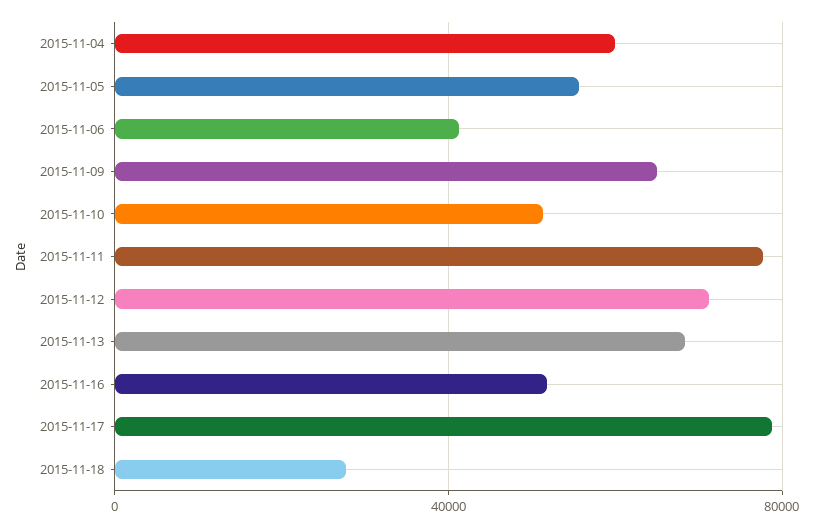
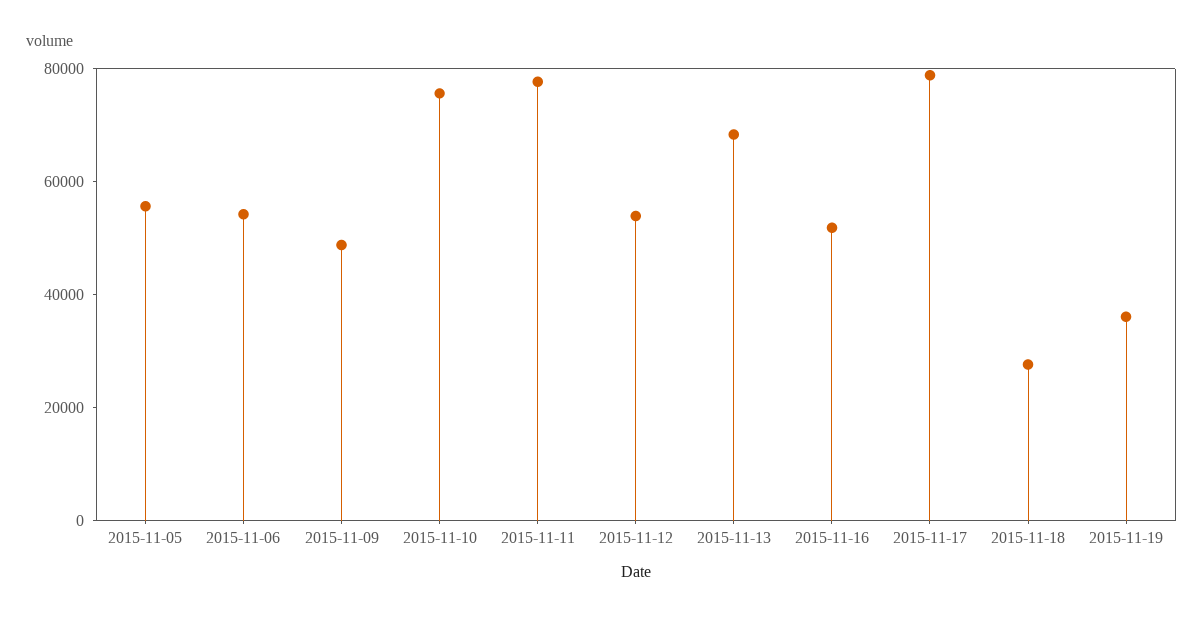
2015-11-04: 60000 -> none
2015-11-06: 40000 -> 55000
2015-11-09: 65000 -> 50000
2015-11-10: 50000 -> 75000
2015-11-12: 70000 -> 55000
2015-11-19: none -> 35000

